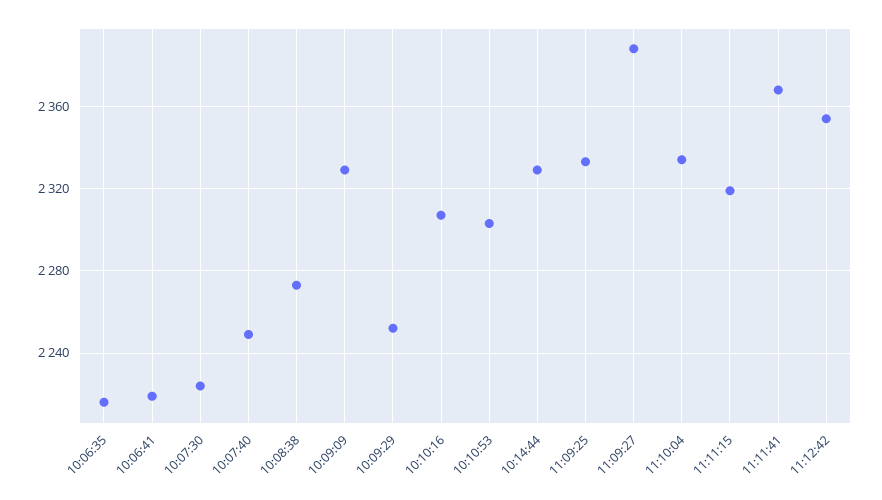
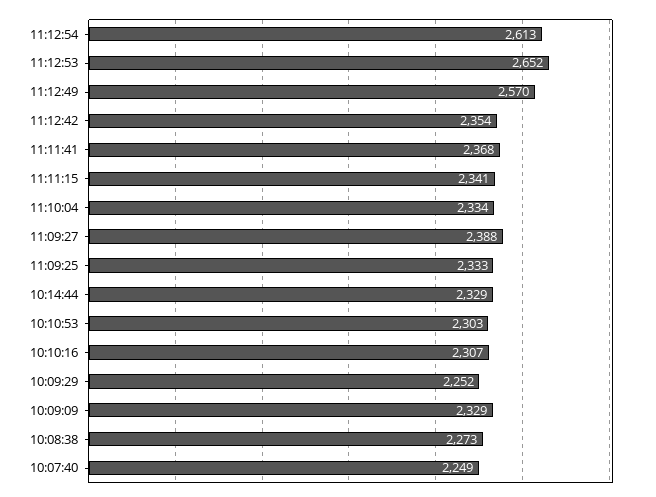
10:06:35: 2215 -> none
10:06:41: 2220 -> none
10:07:30: 2225 -> none
11:11:15: 2320 -> 2341
11:12:54: none -> 2613
11:12:53: none -> 2652
11:12:49: none -> 2570

